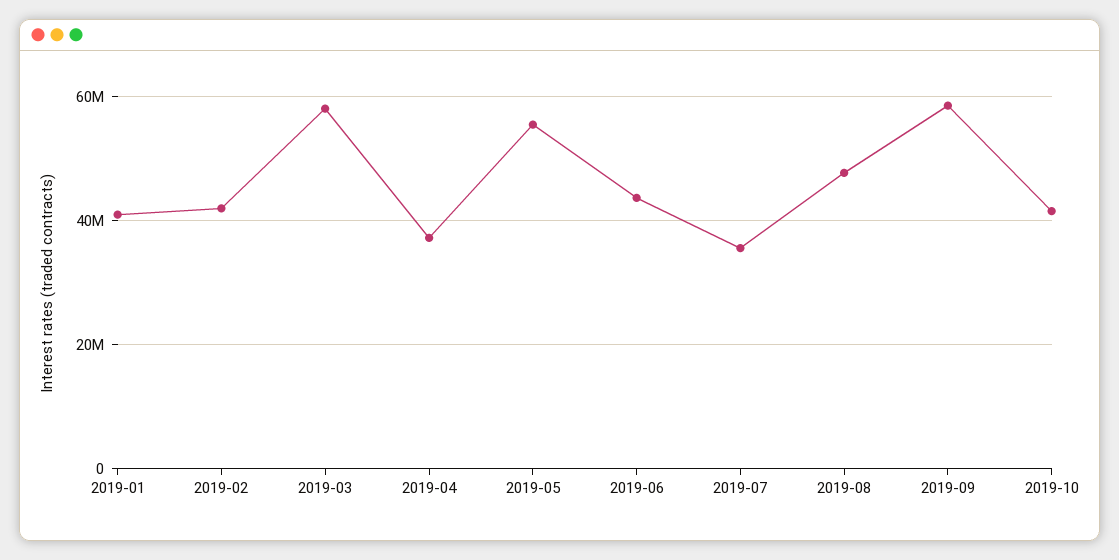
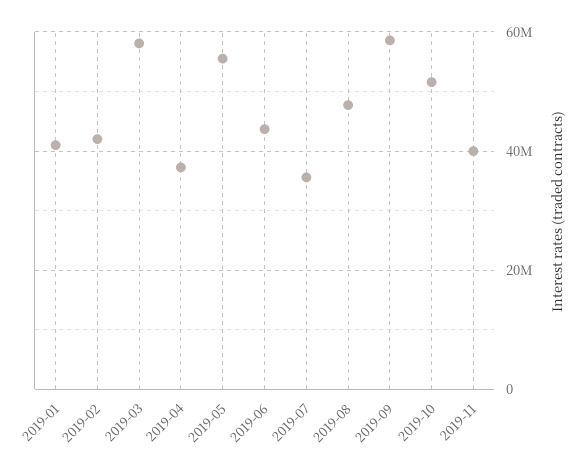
2019-10: 42000000 -> 52000000
2019-11: none -> 40000000

